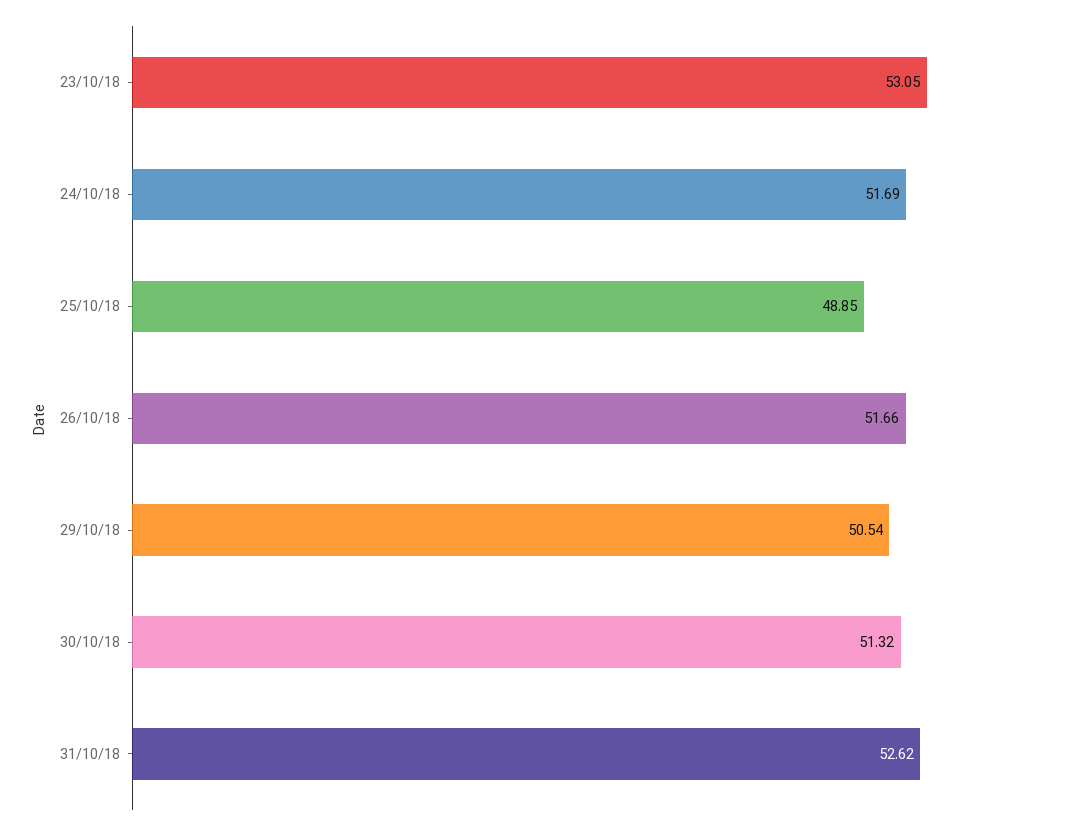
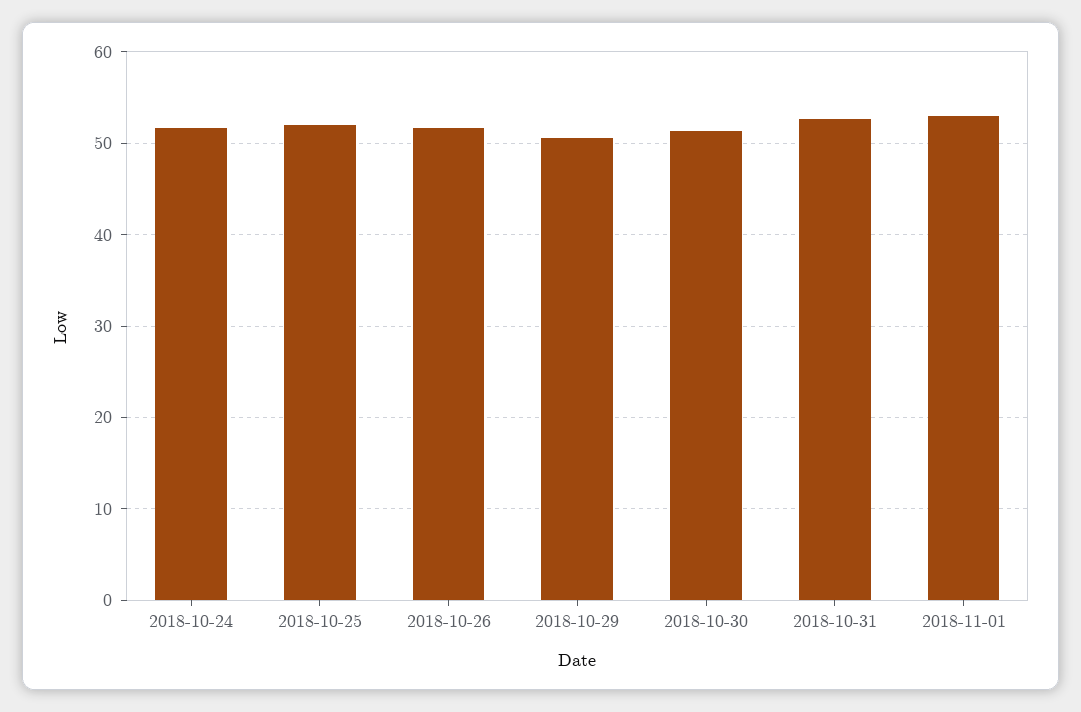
23/10/18: 53.05 -> none
25/10/18: 48.85 -> 52
2018-11-01: none -> 53

